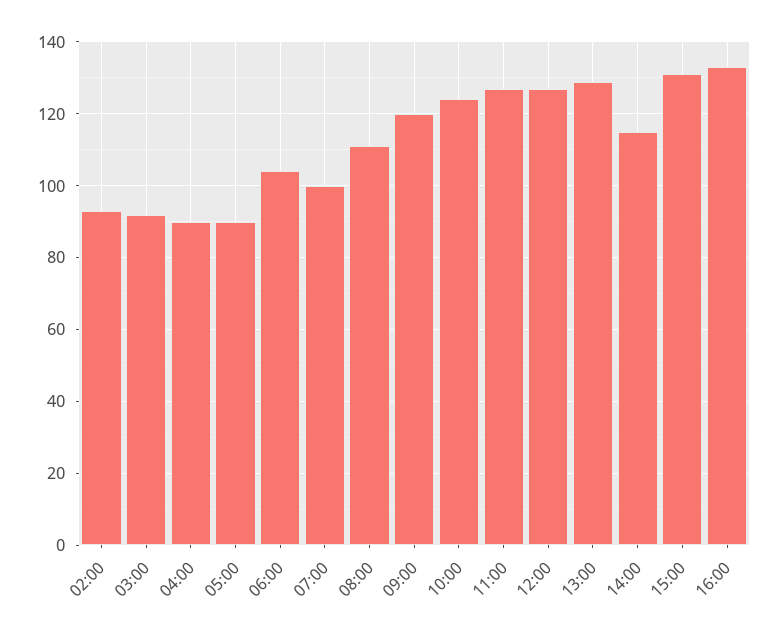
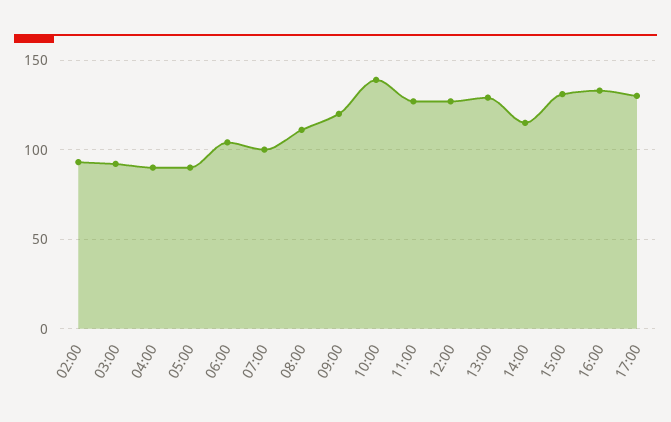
10:00: 125 -> 140
17:00: none -> 130

